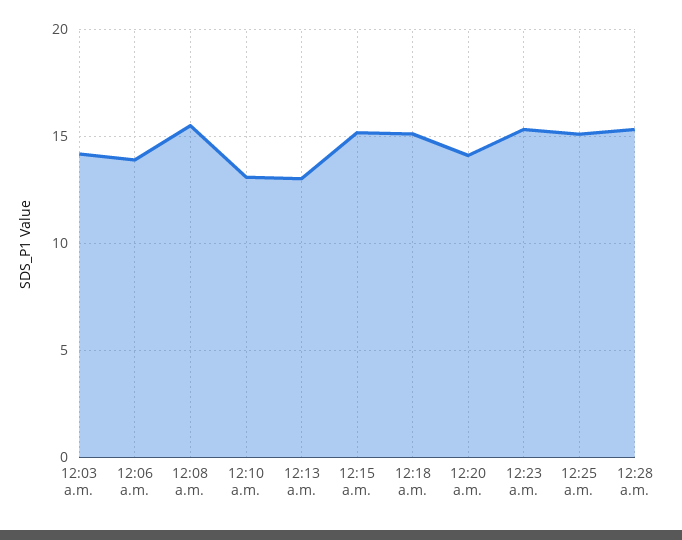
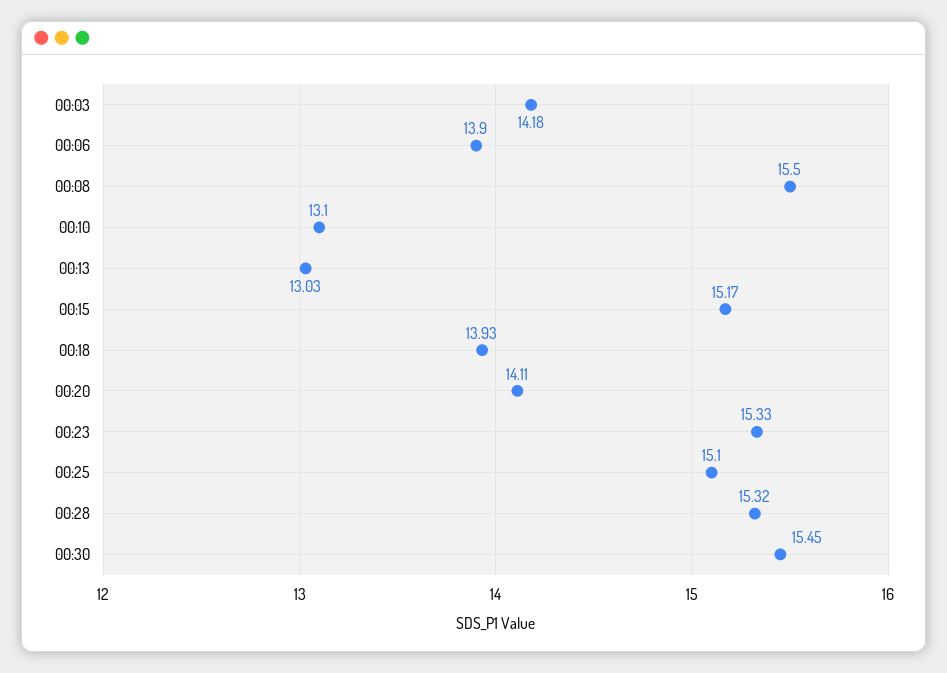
12:18 a.m.: 15 -> 13.93
00:30: none -> 15.45

